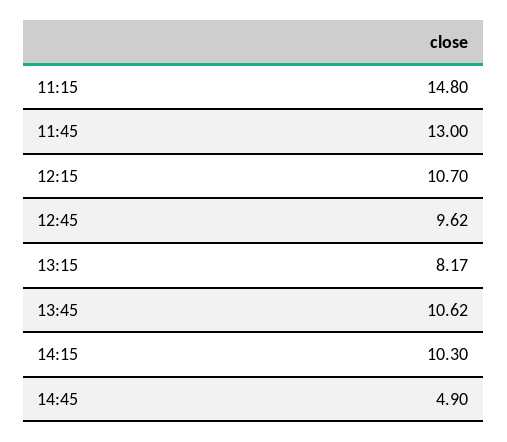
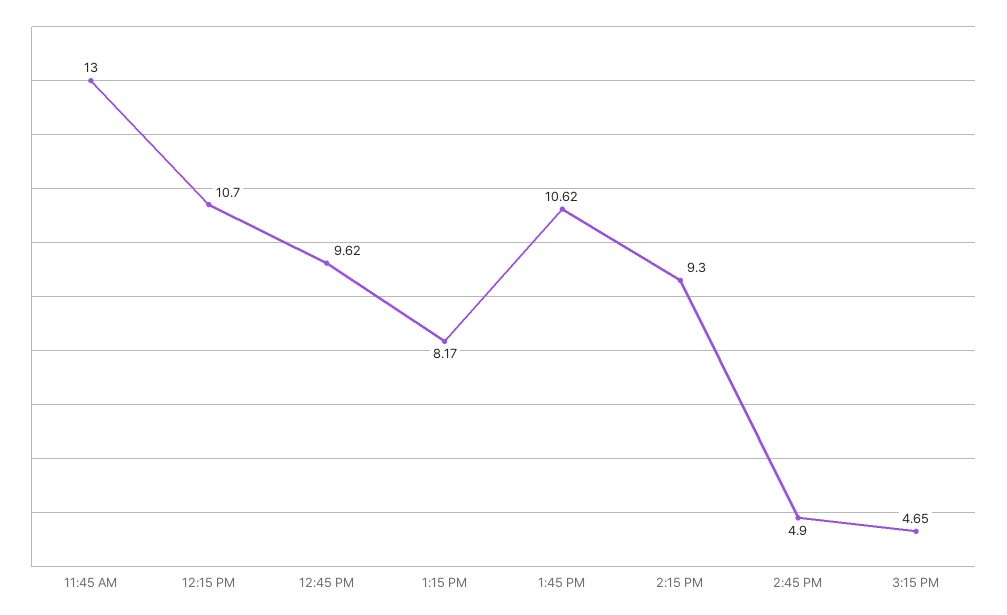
11:15: 14.8 -> none
14:15: 10.3 -> 9.3
3:15 PM: none -> 4.65

